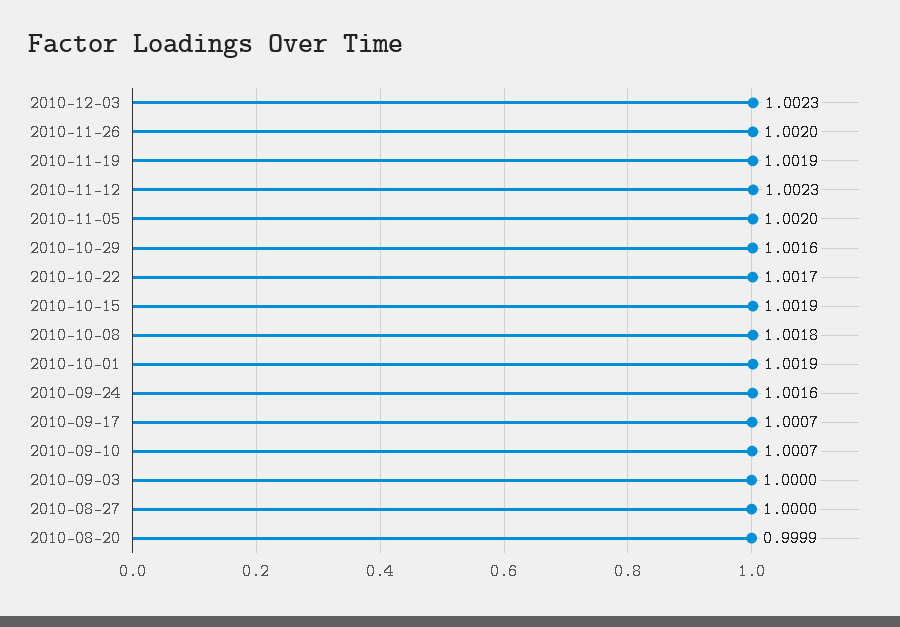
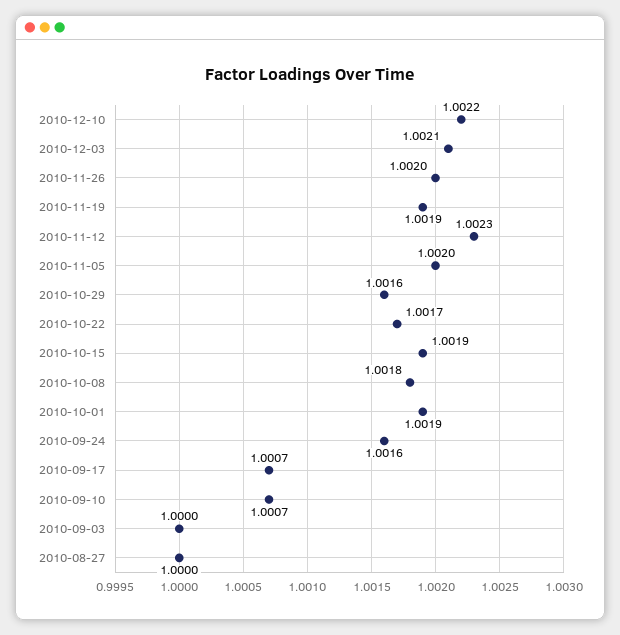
2010-12-03: 1.0023 -> 1.0021
2010-08-20: 0.9999 -> none
2010-12-10: none -> 1.0022

